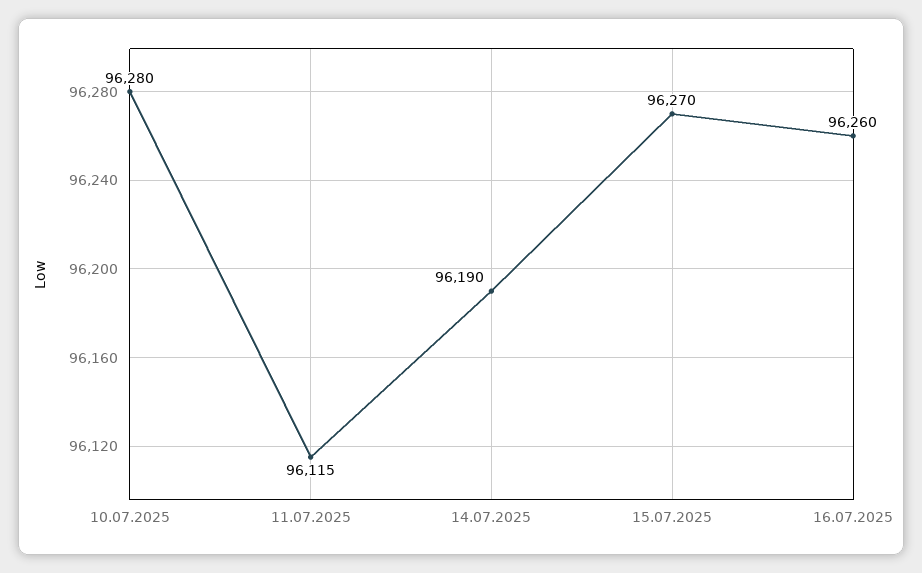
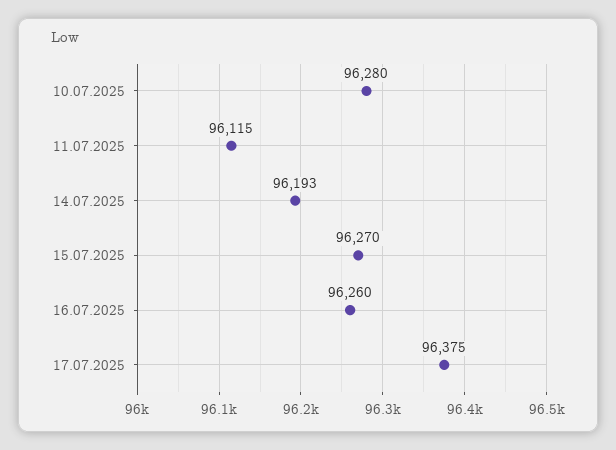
14.07.2025: 96190 -> 96193
17.07.2025: none -> 96375

